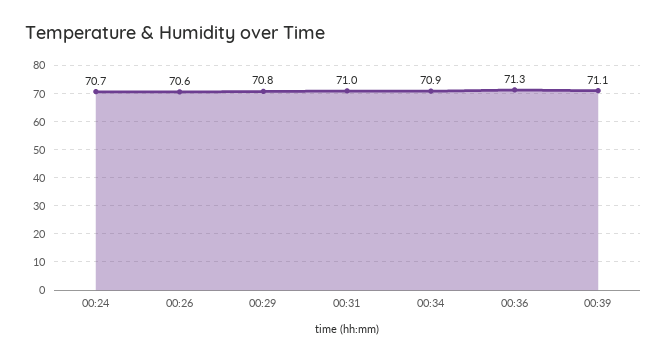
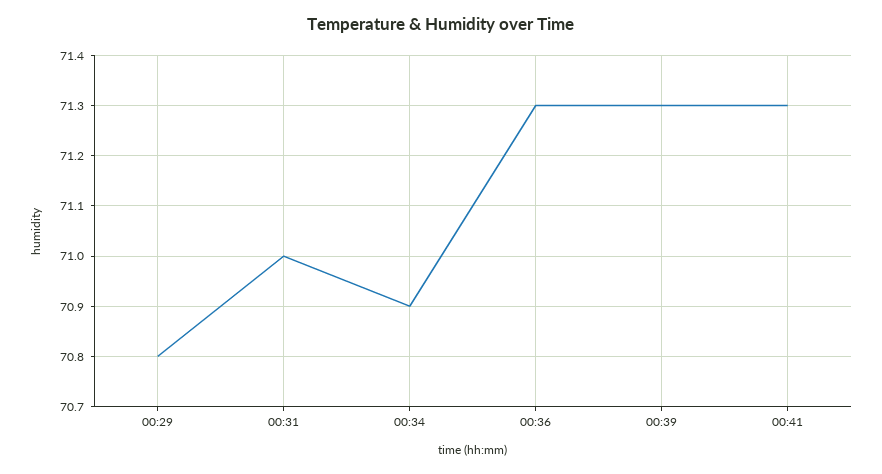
00:24: 70.7 -> none
00:26: 70.6 -> none
00:39: 71.1 -> 71.3
00:41: none -> 71.3

